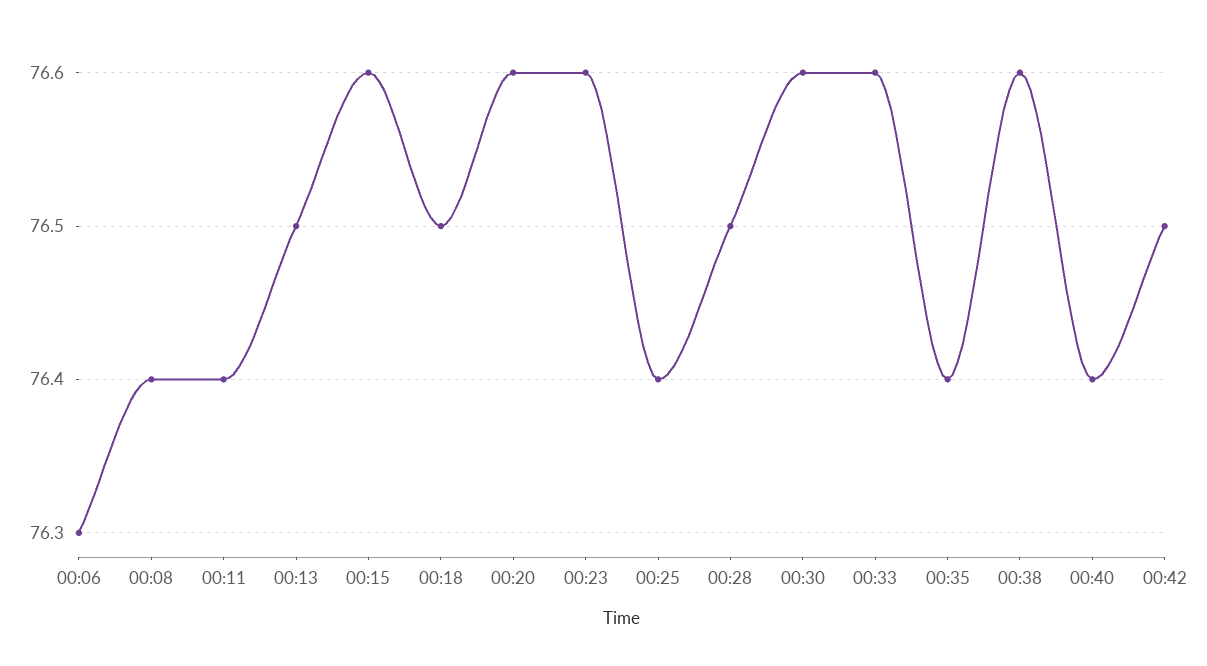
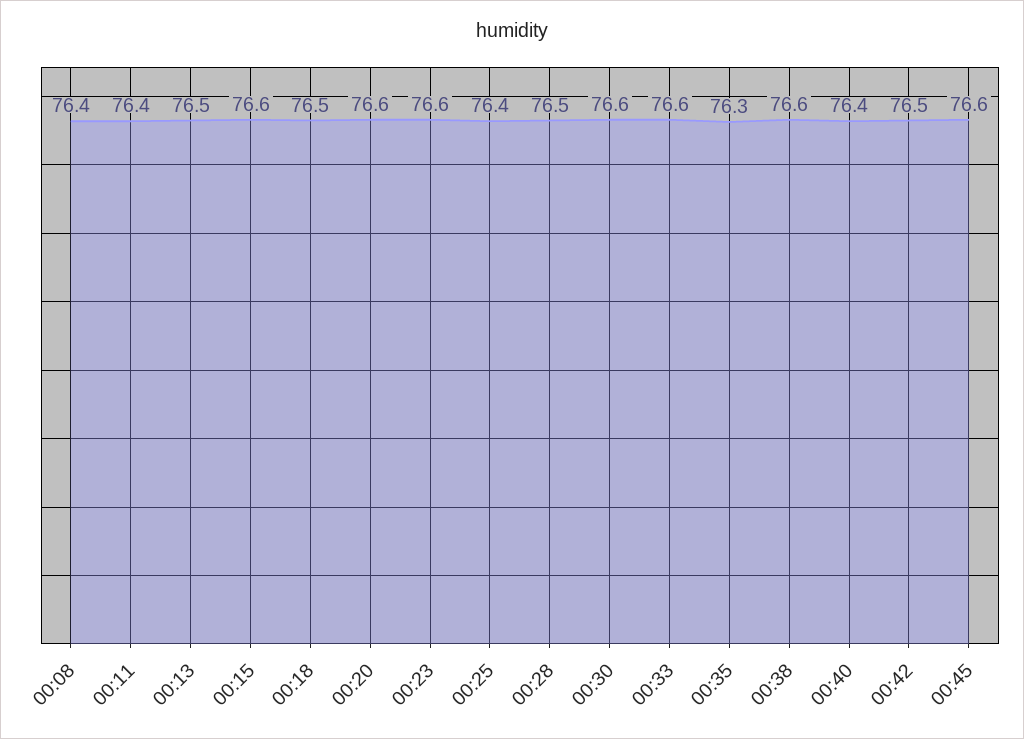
00:06: 76.3 -> none
00:35: 76.4 -> 76.3
00:45: none -> 76.6

